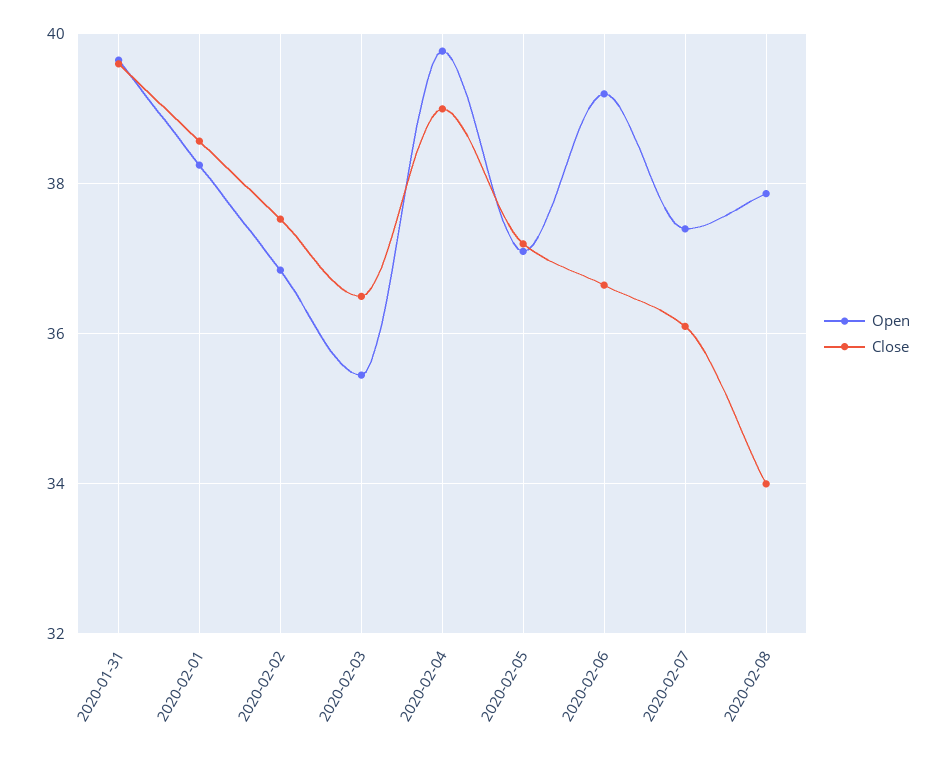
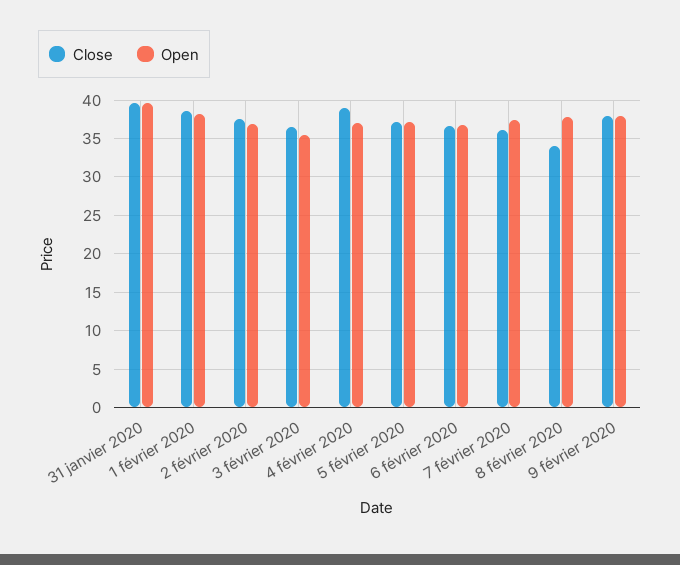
Open, 2020-02-04: 39.8 -> 37
Open, 2020-02-06: 39.2 -> 37
Close, 9 février 2020: none -> 38
Open, 9 février 2020: none -> 38

